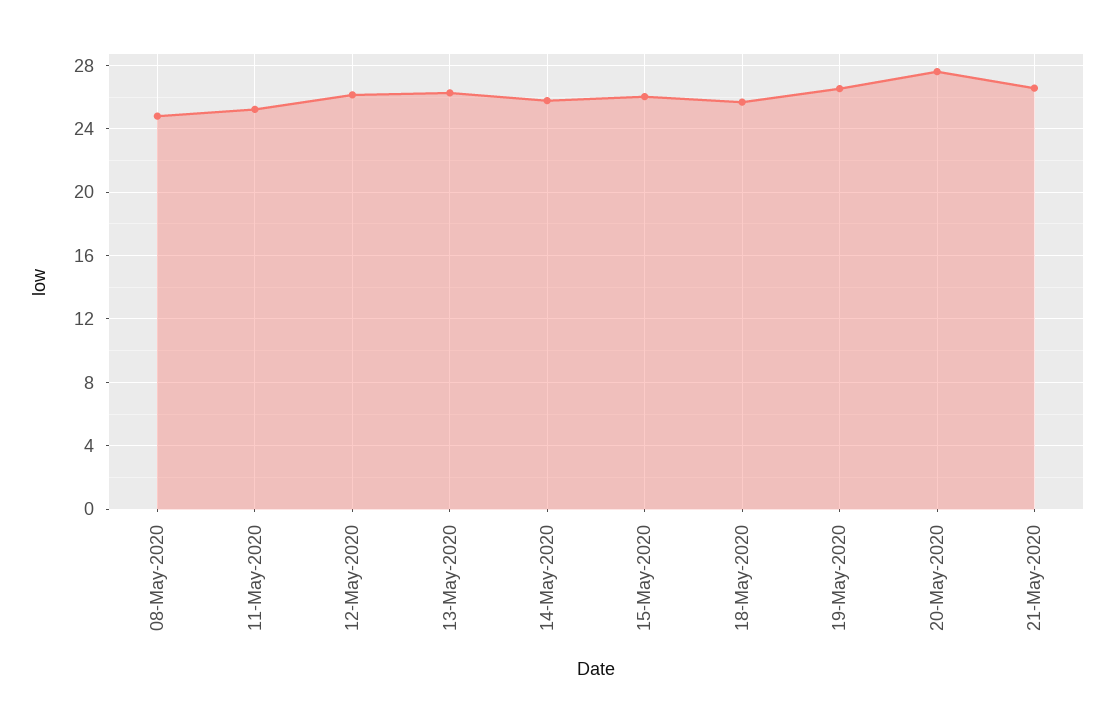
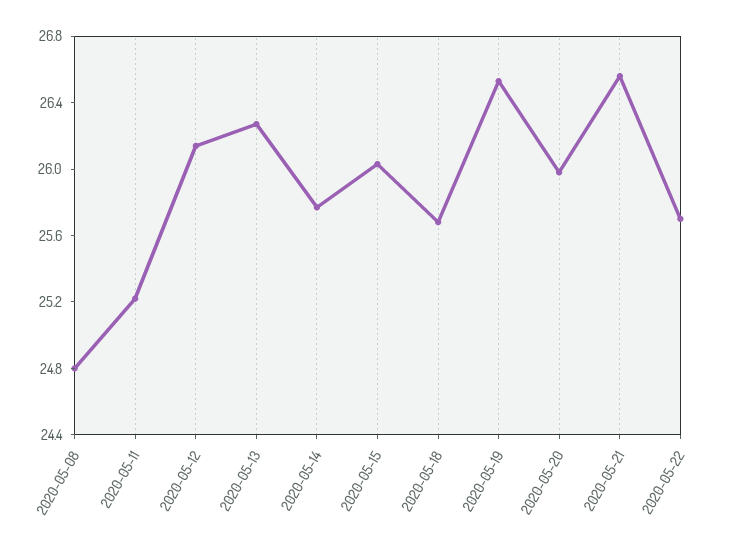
20-May-2020: 27.5 -> 26
2020-05-22: none -> 25.7

